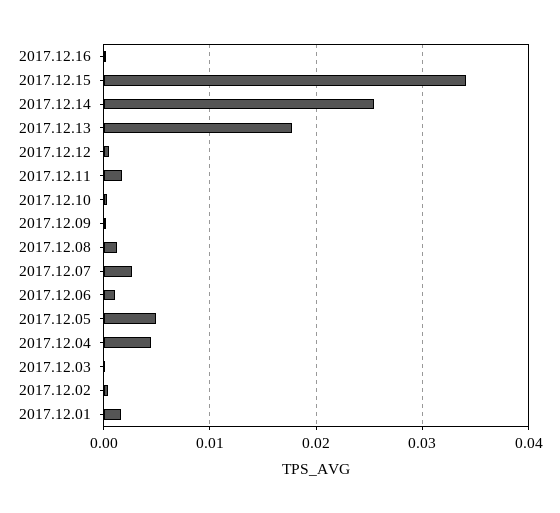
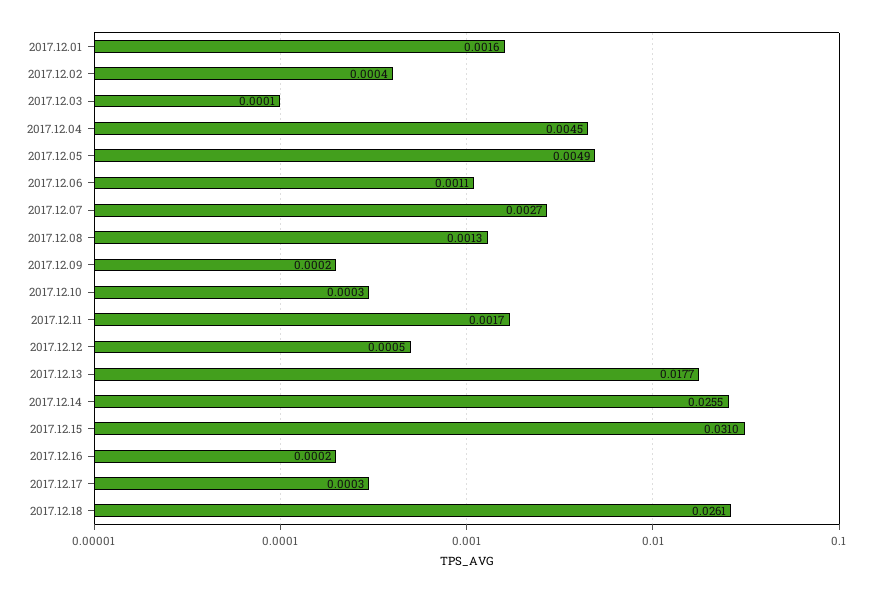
2017.12.15: 0.034 -> 0.031
2017.12.17: none -> 0.0003
2017.12.18: none -> 0.0261

